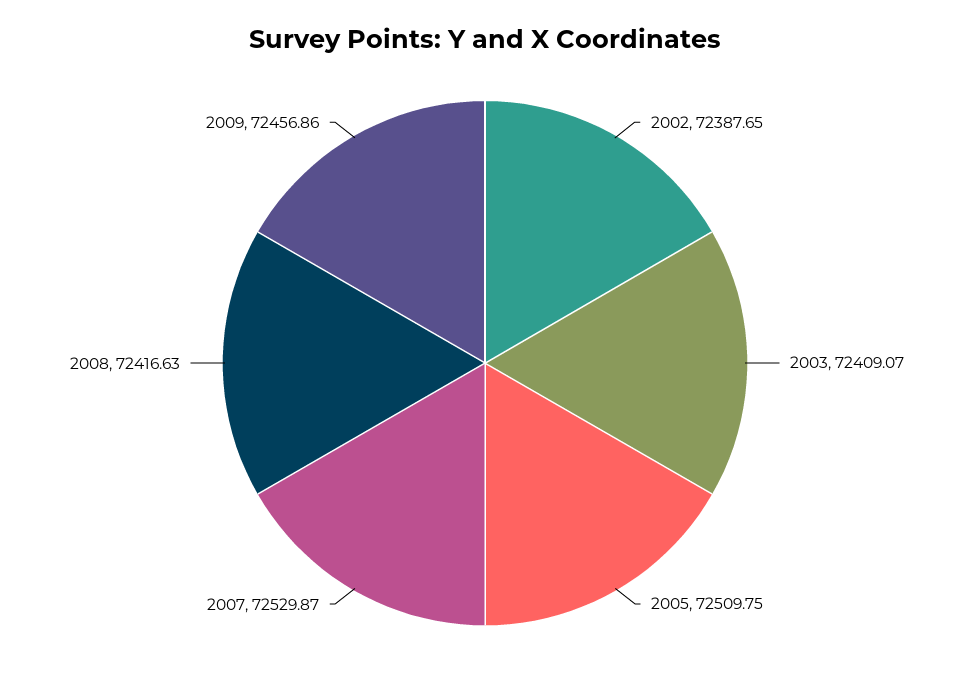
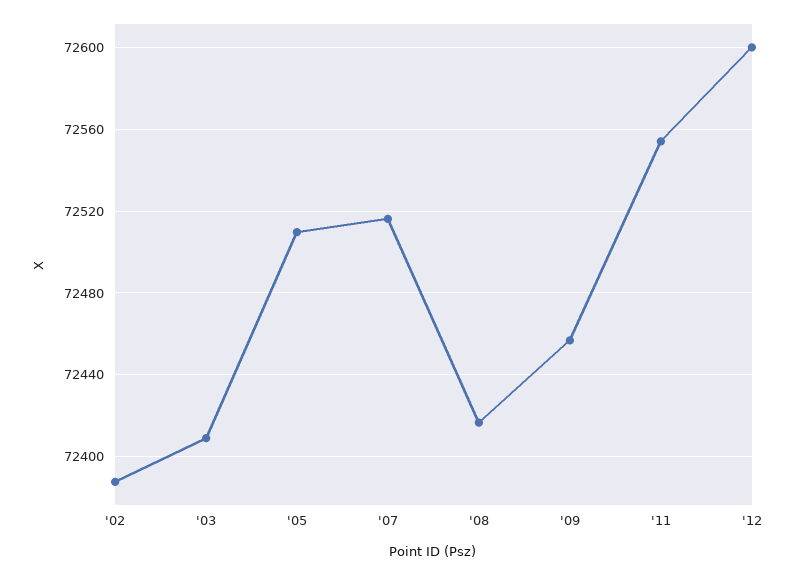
2007: 72529.87 -> 72515
'11: none -> 72555
'12: none -> 72600

